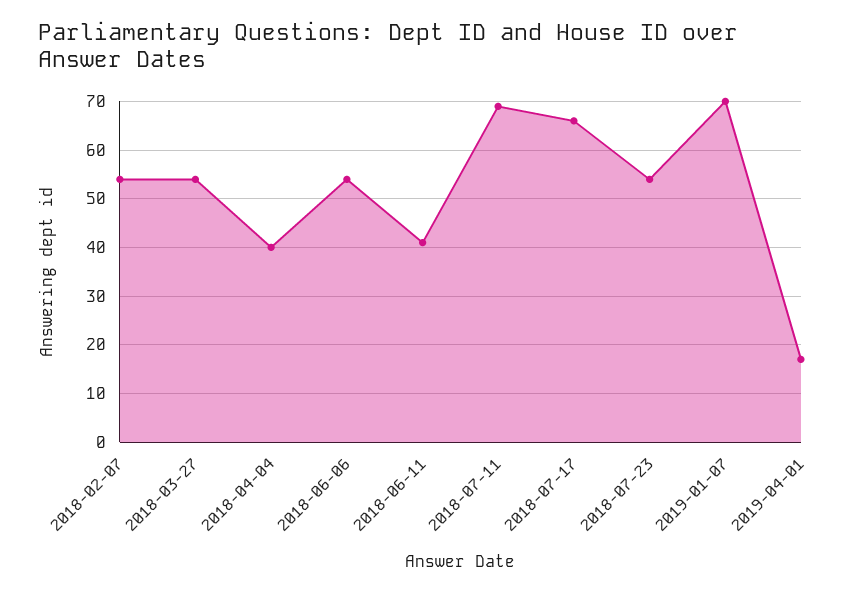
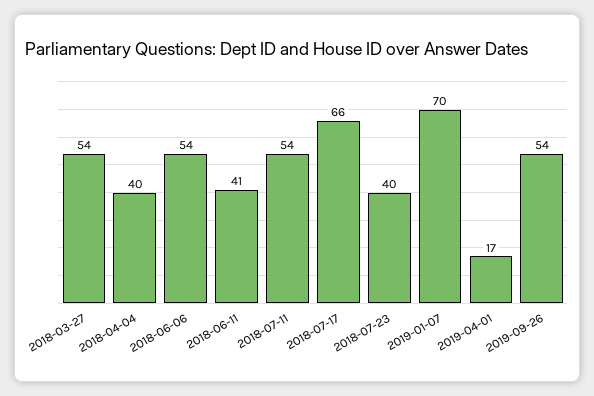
2018-02-07: 55 -> none
2018-07-11: 70 -> 54
2018-07-23: 55 -> 40
2019-09-26: none -> 54

